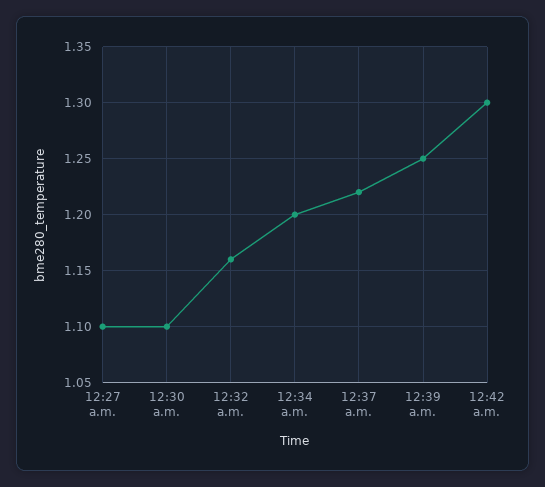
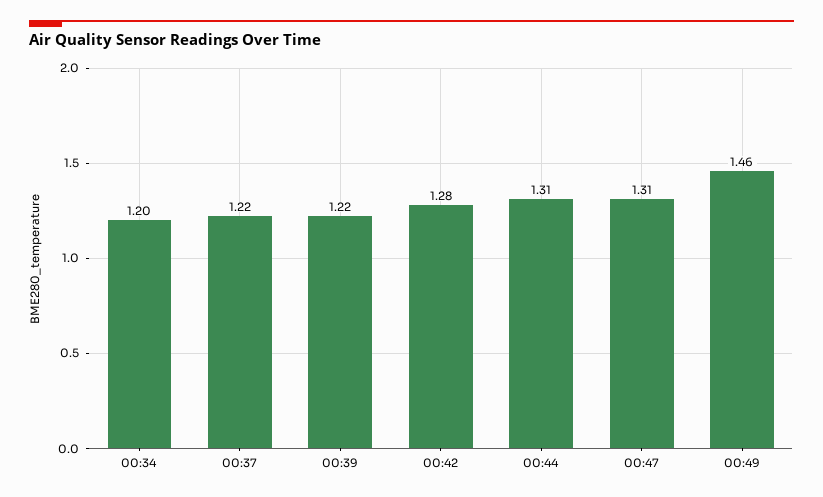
12:27 a.m.: 1.1 -> none
12:30 a.m.: 1.1 -> none
12:32 a.m.: 1.16 -> none
12:39 a.m.: 1.25 -> 1.22
12:42 a.m.: 1.3 -> 1.28
00:44: none -> 1.31
00:47: none -> 1.31
00:49: none -> 1.46

